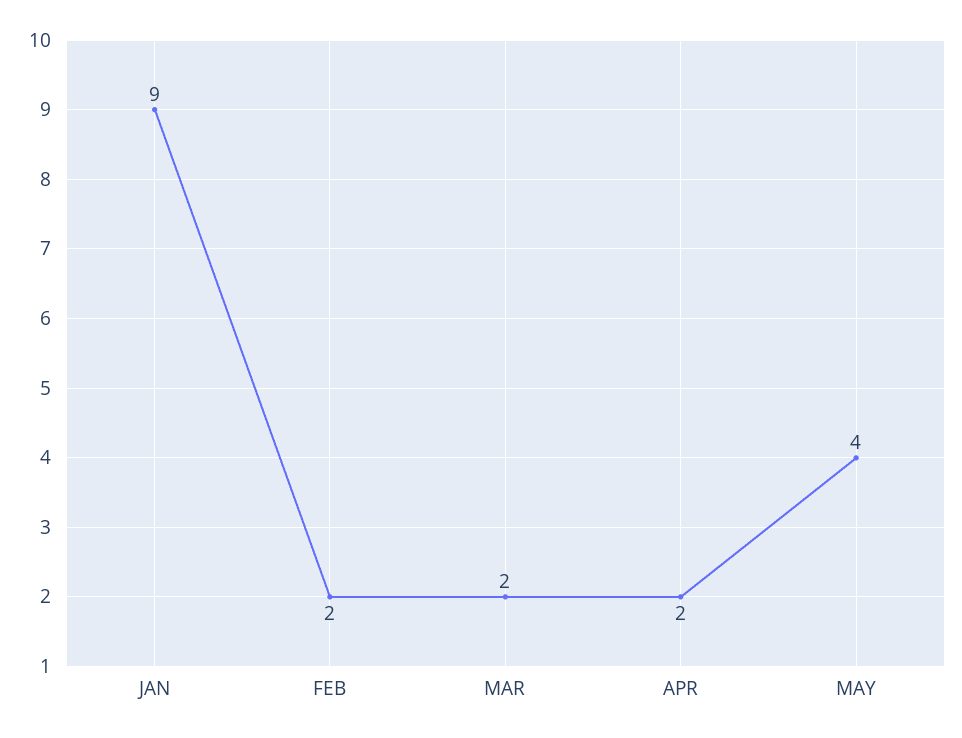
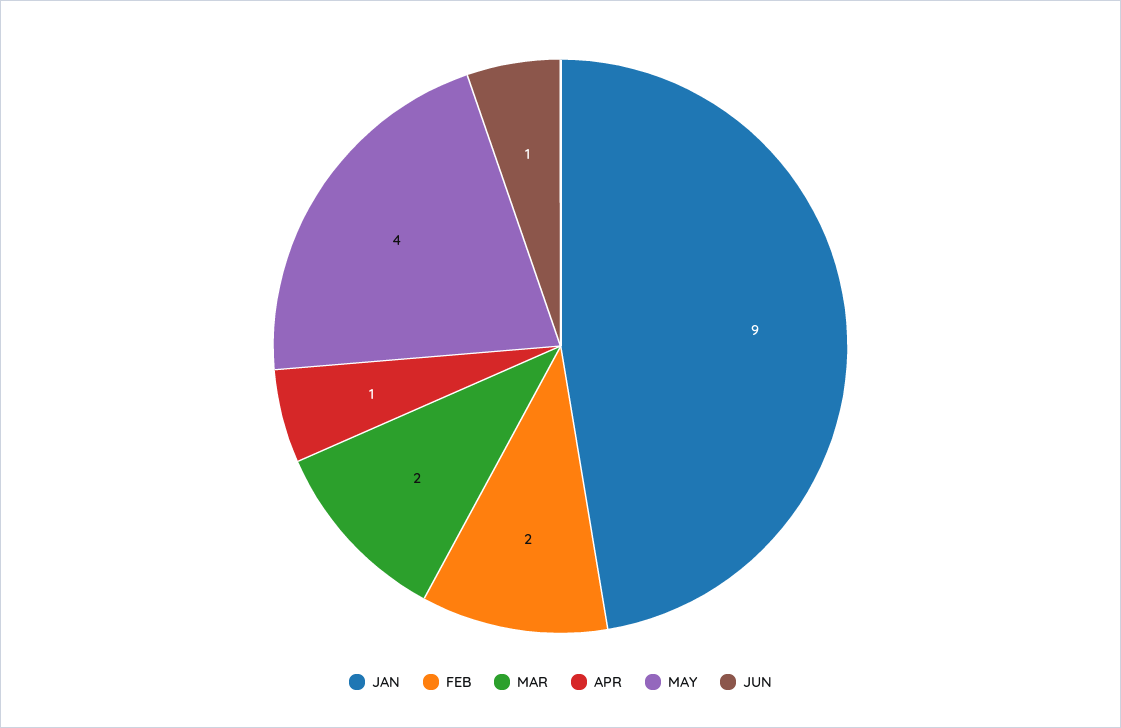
APR: 2 -> 1
JUN: none -> 1

